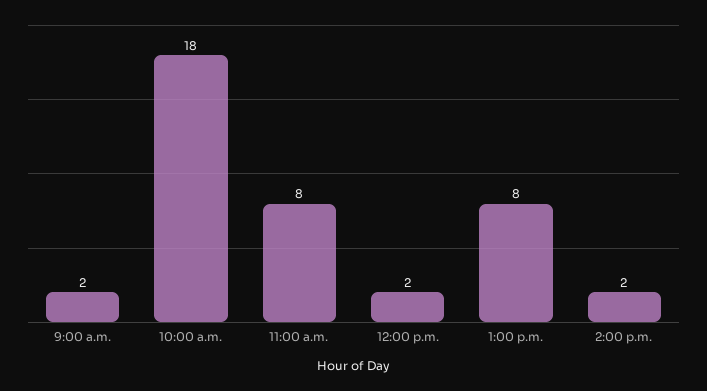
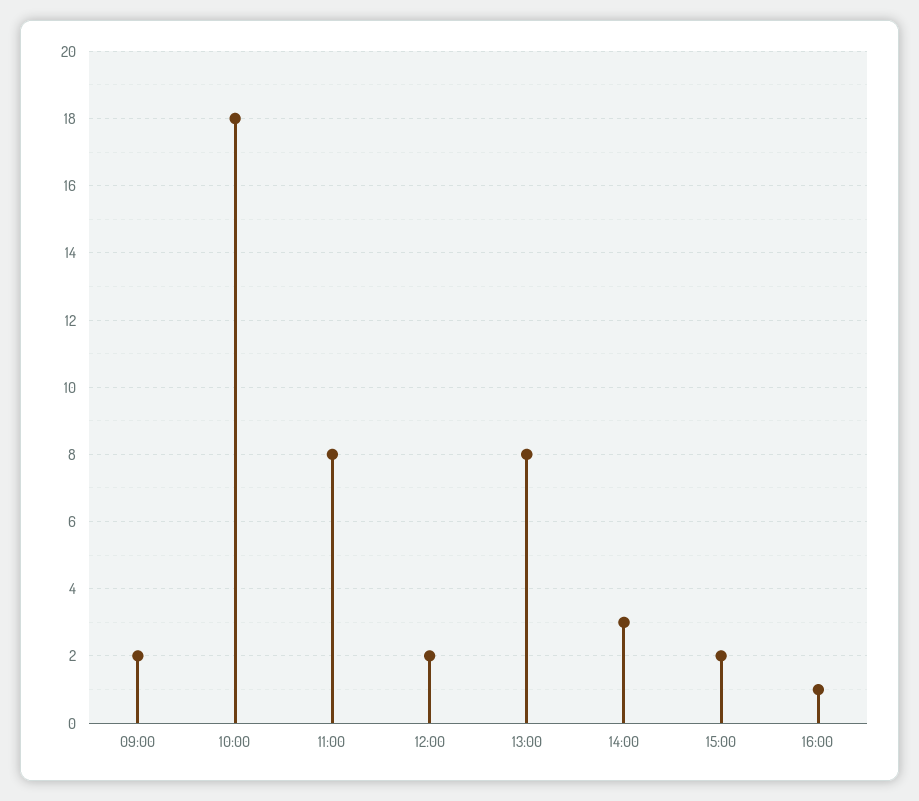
2:00 p.m.: 2 -> 3
15:00: none -> 2
16:00: none -> 1

